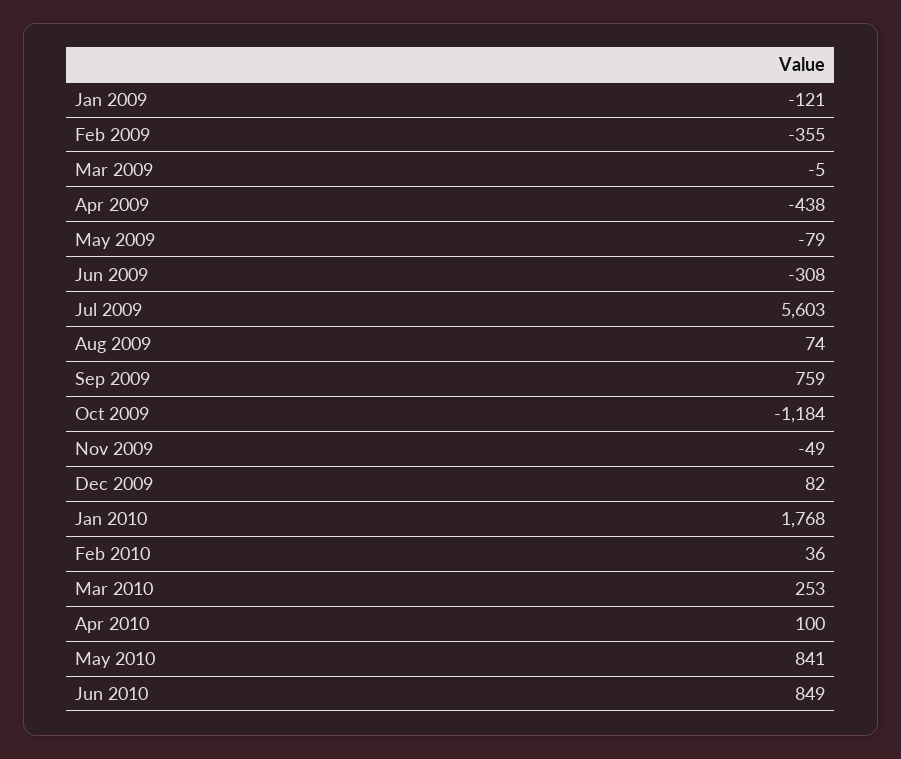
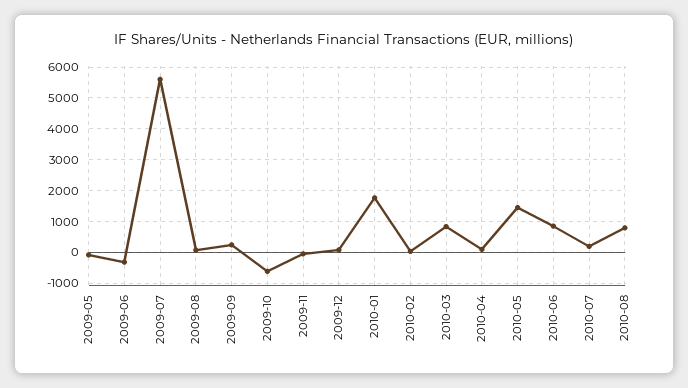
Jan 2009: -121 -> none
Feb 2009: -355 -> none
Mar 2009: -5 -> none
Apr 2009: -438 -> none
Sep 2009: 759 -> 200
Oct 2009: -1184 -> -600
Mar 2010: 253 -> 800
May 2010: 841 -> 1400
2010-07: none -> 200
2010-08: none -> 800

